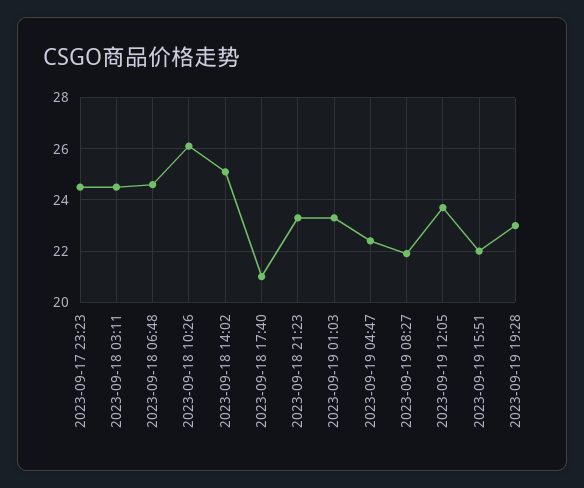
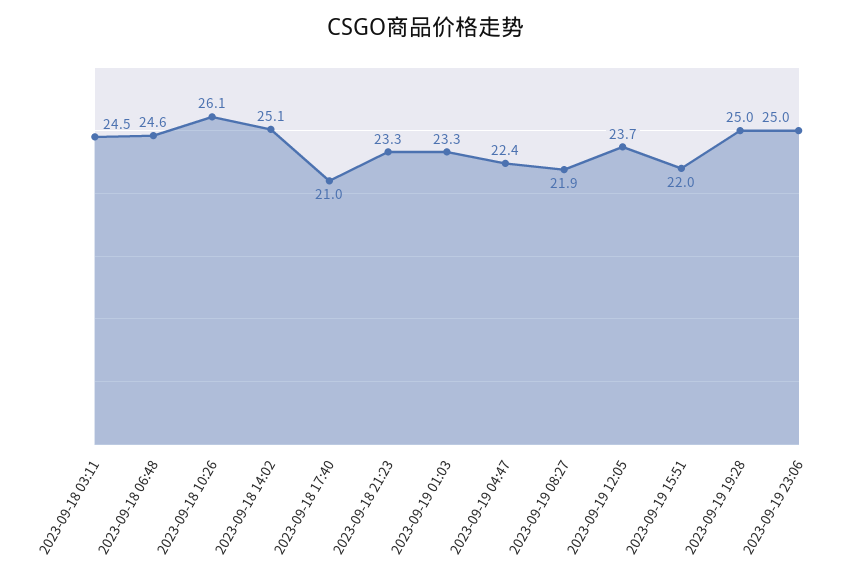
2023-09-17 23:23: 24.5 -> none
2023-09-19 19:28: 23 -> 25
2023-09-19 23:06: none -> 25

